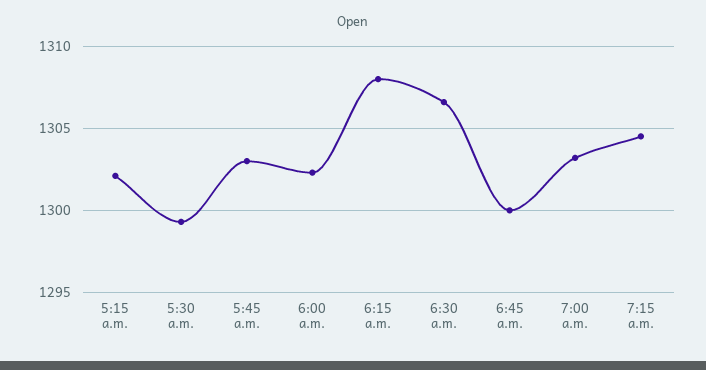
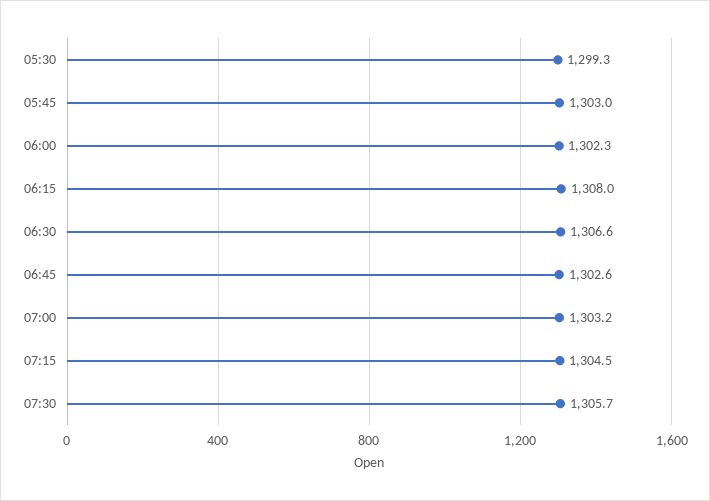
5:15 a.m.: 1302 -> none
6:45 a.m.: 1300 -> 1302.6
07:30: none -> 1305.7

